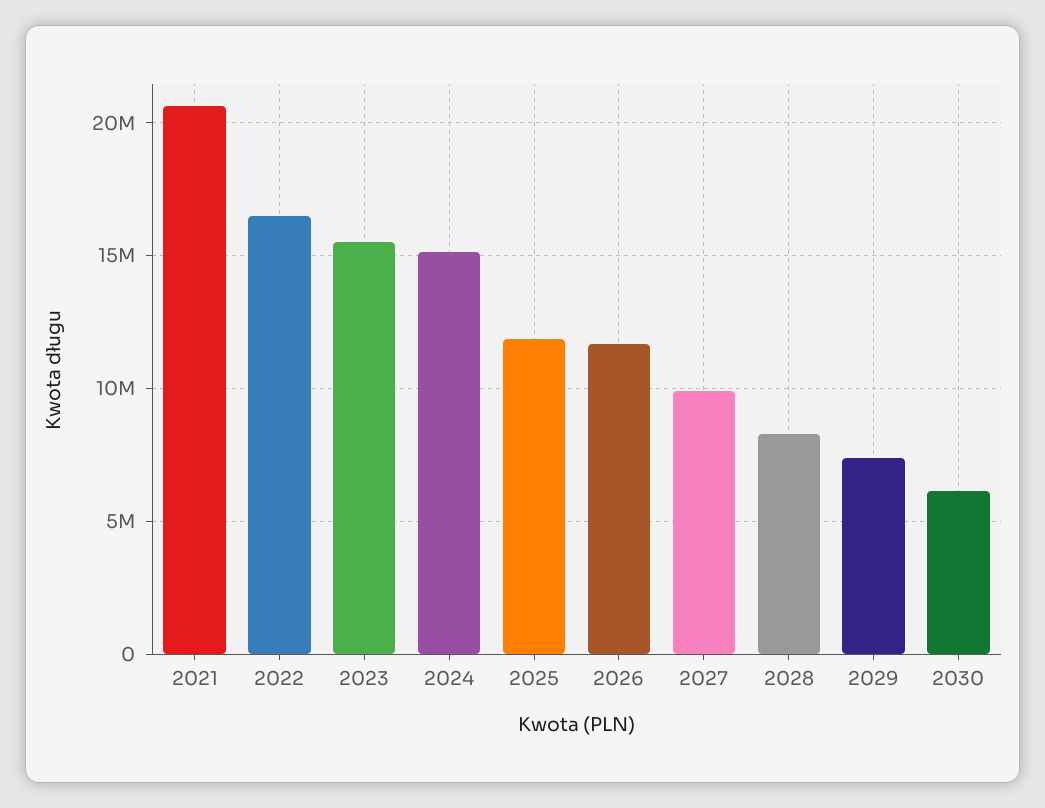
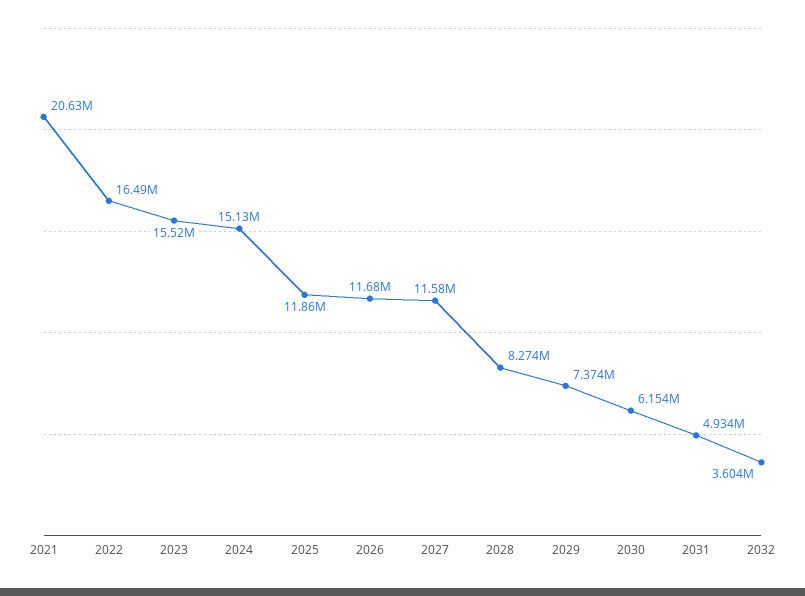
2027: 10000000 -> 11580000
2031: none -> 4934000
2032: none -> 3604000

